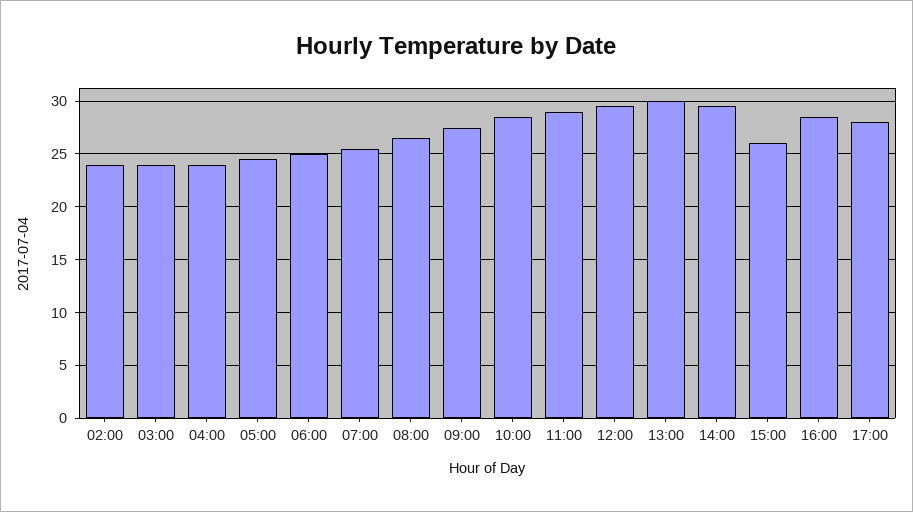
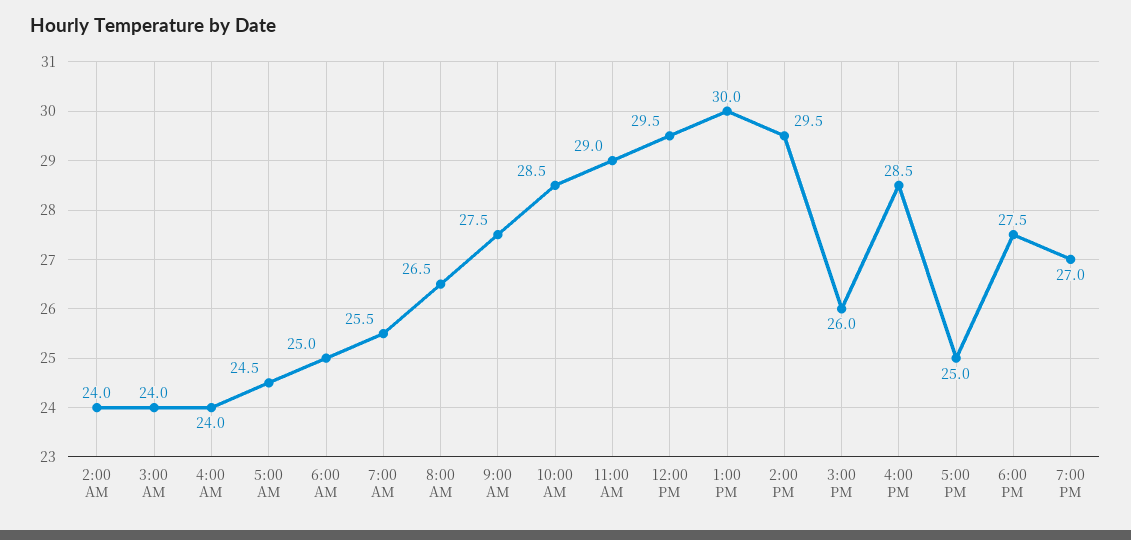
17:00: 28 -> 25
6:00 PM: none -> 27.5
7:00 PM: none -> 27

